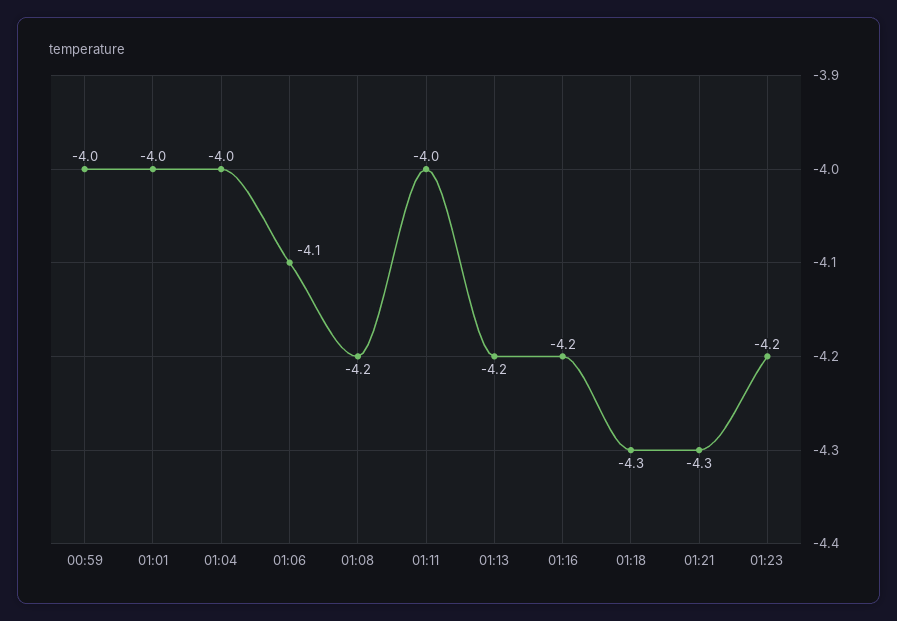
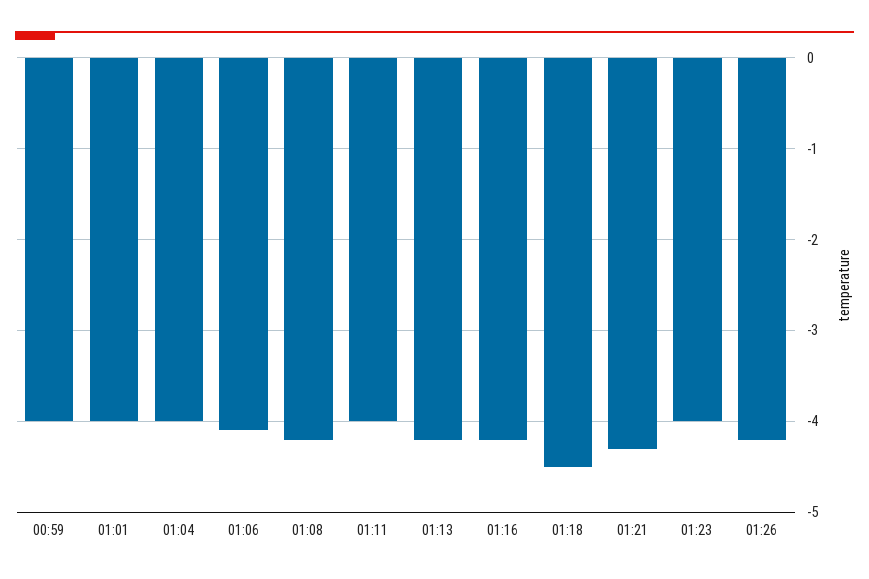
01:18: -4.3 -> -4.5
01:23: -4.2 -> -4
01:26: none -> -4.2

